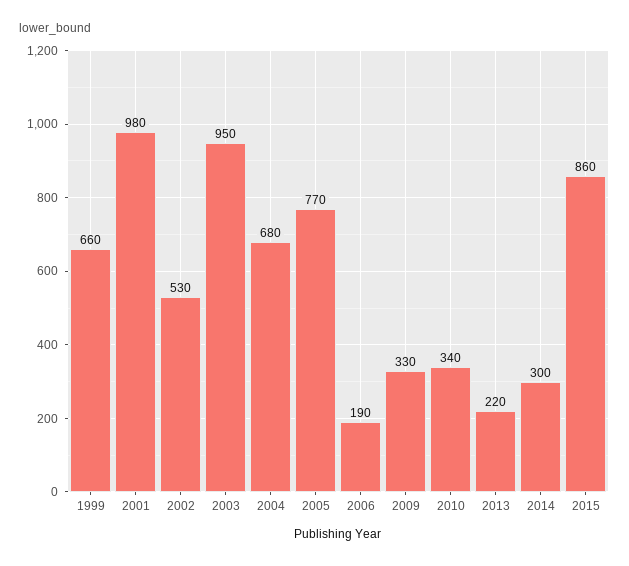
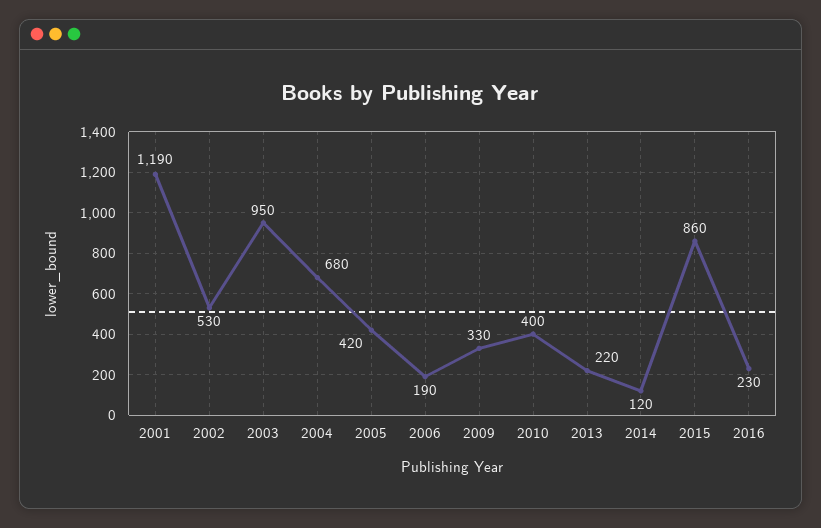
1999: 660 -> none
2001: 980 -> 1190
2005: 770 -> 420
2010: 340 -> 400
2014: 300 -> 120
2016: none -> 230

